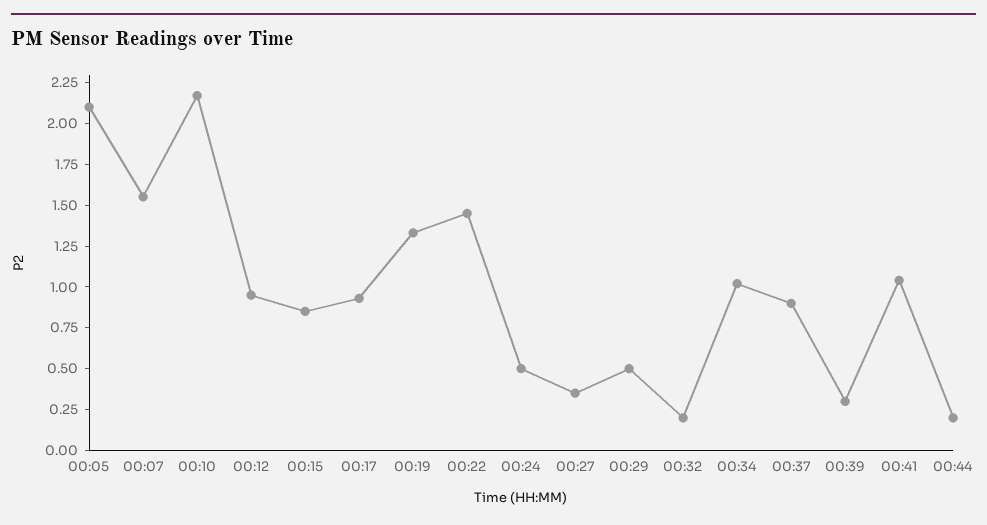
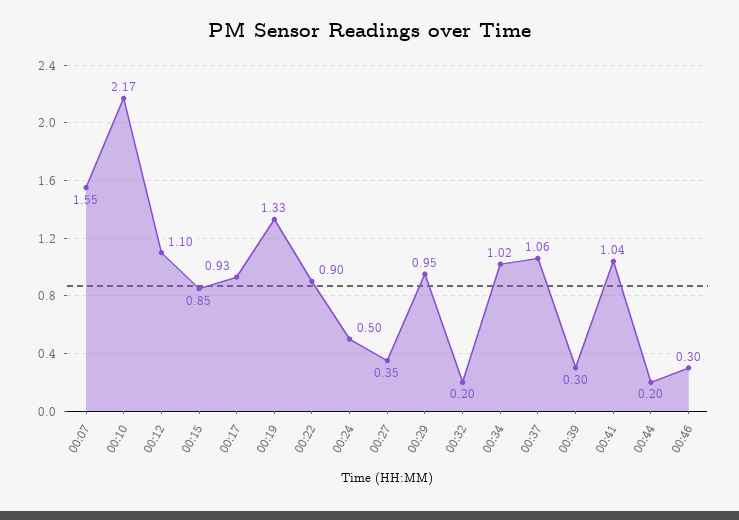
00:05: 2.1 -> none
00:12: 0.95 -> 1.1
00:22: 1.45 -> 0.9
00:29: 0.5 -> 0.95
00:37: 0.9 -> 1.06
00:46: none -> 0.3

